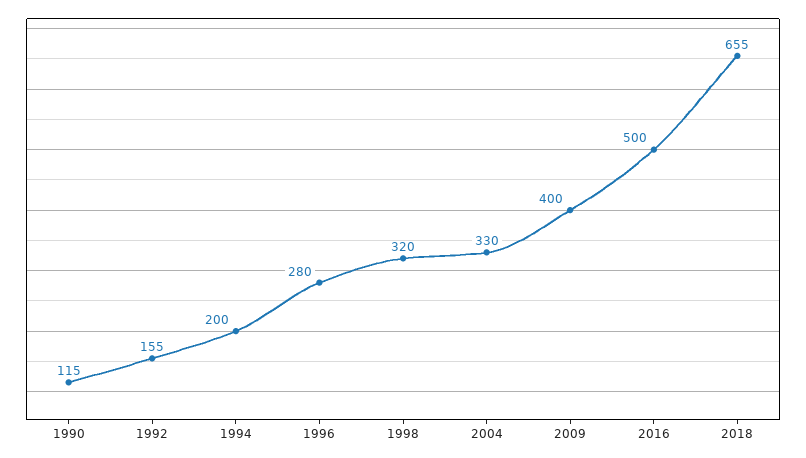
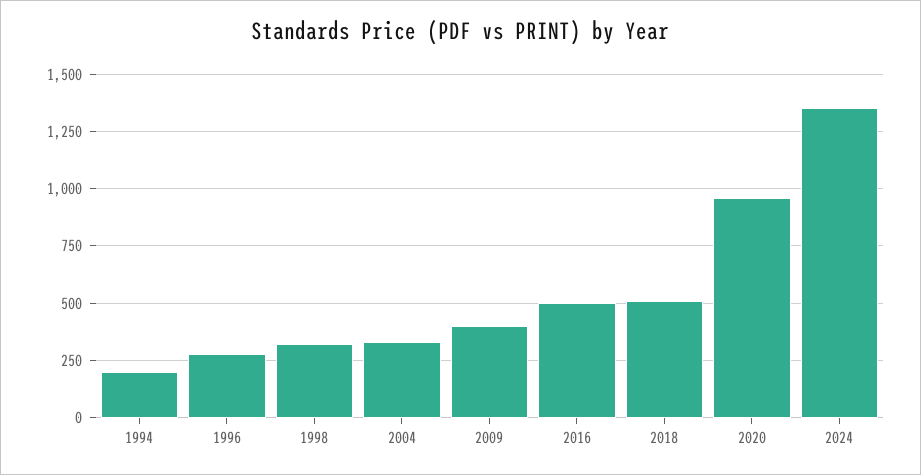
1990: 115 -> none
1992: 155 -> none
2018: 655 -> 500
2020: none -> 950
2024: none -> 1350

